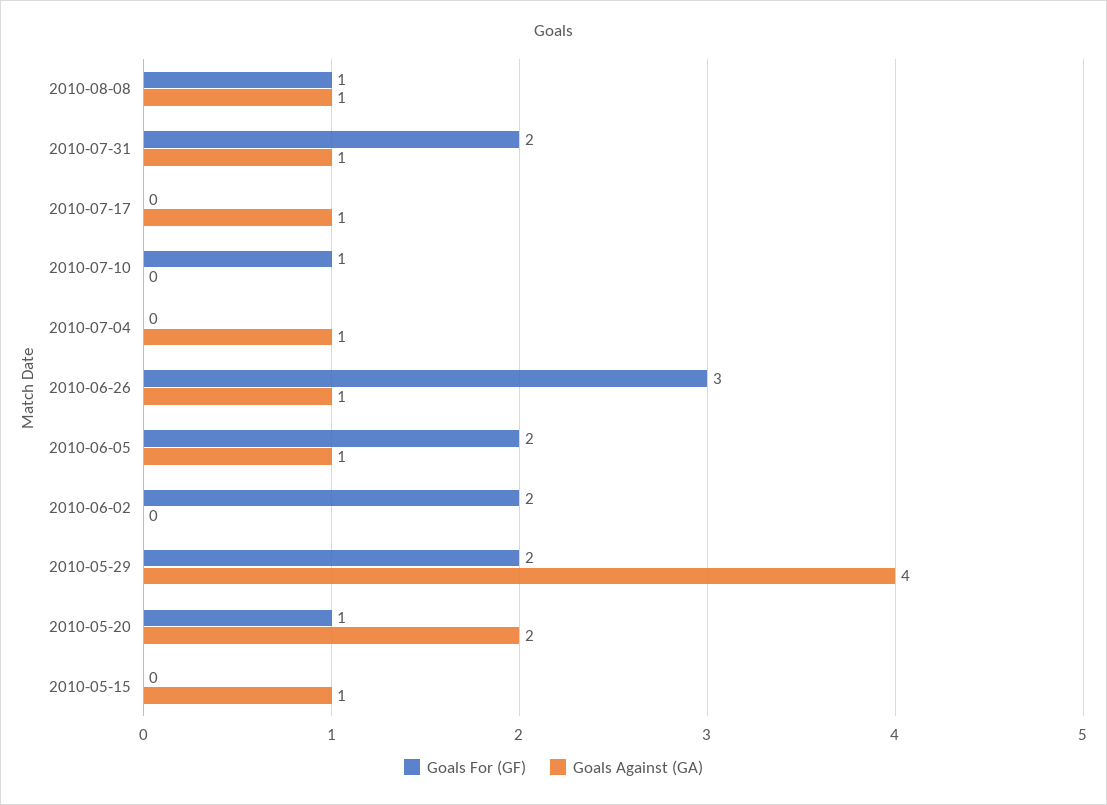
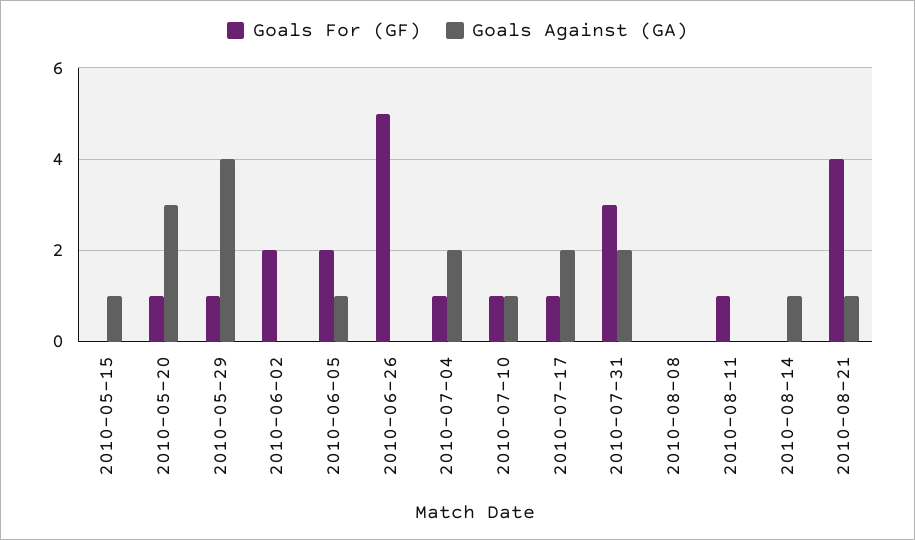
Goals For (GF), 2010-08-08: 1 -> 0
Goals Against (GA), 2010-08-08: 1 -> 0
Goals For (GF), 2010-07-31: 2 -> 3
Goals Against (GA), 2010-07-31: 1 -> 2
Goals For (GF), 2010-07-17: 0 -> 1
Goals Against (GA), 2010-07-17: 1 -> 2
Goals Against (GA), 2010-07-10: 0 -> 1
Goals For (GF), 2010-07-04: 0 -> 1
Goals Against (GA), 2010-07-04: 1 -> 2
Goals For (GF), 2010-06-26: 3 -> 5
Goals Against (GA), 2010-06-26: 1 -> 0
Goals For (GF), 2010-05-29: 2 -> 1
Goals Against (GA), 2010-05-20: 2 -> 3
Goals For (GF), 2010-08-11: none -> 1
Goals Against (GA), 2010-08-11: none -> 0
Goals For (GF), 2010-08-14: none -> 0
Goals Against (GA), 2010-08-14: none -> 1
Goals For (GF), 2010-08-21: none -> 4
Goals Against (GA), 2010-08-21: none -> 1

